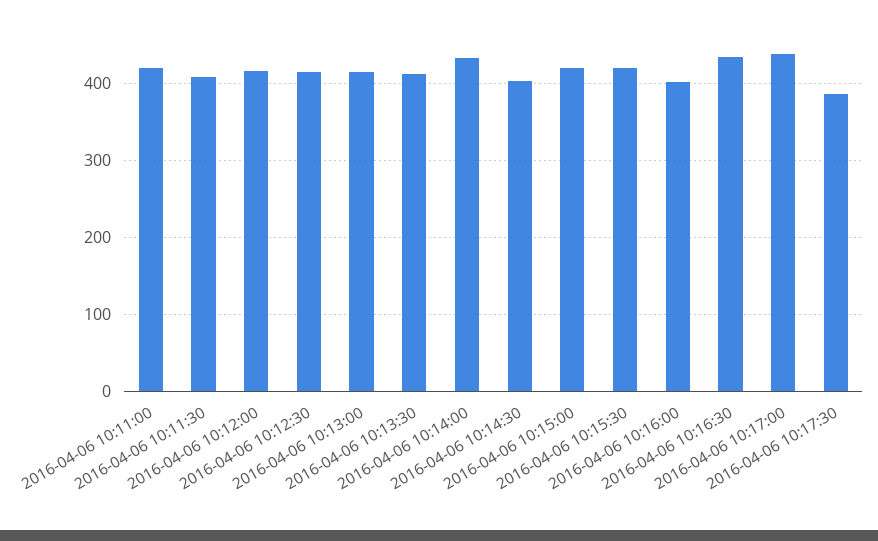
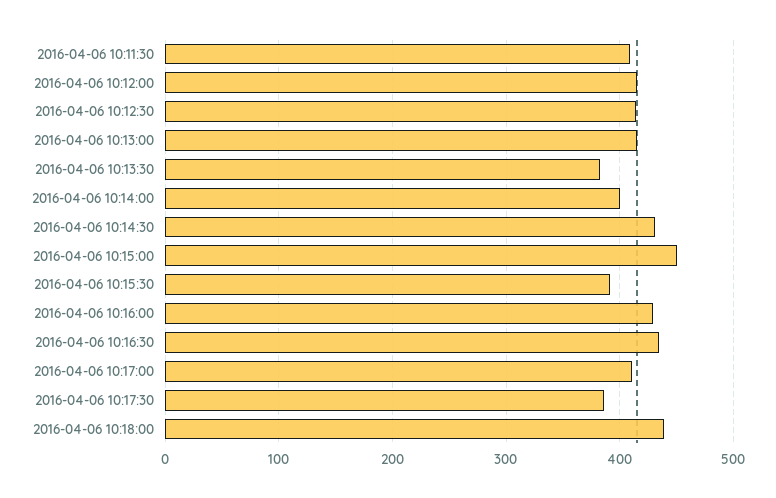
2016-04-06 10:11:00: 420 -> none
2016-04-06 10:13:30: 410 -> 380
2016-04-06 10:14:00: 430 -> 400
2016-04-06 10:14:30: 400 -> 430
2016-04-06 10:15:00: 420 -> 450
2016-04-06 10:15:30: 420 -> 390
2016-04-06 10:16:00: 400 -> 430
2016-04-06 10:17:00: 440 -> 410
2016-04-06 10:18:00: none -> 440

